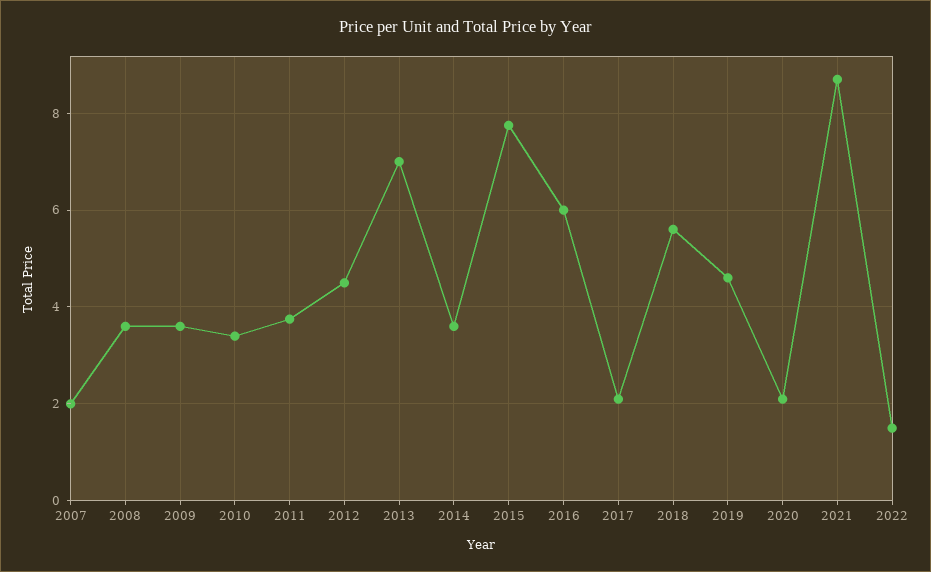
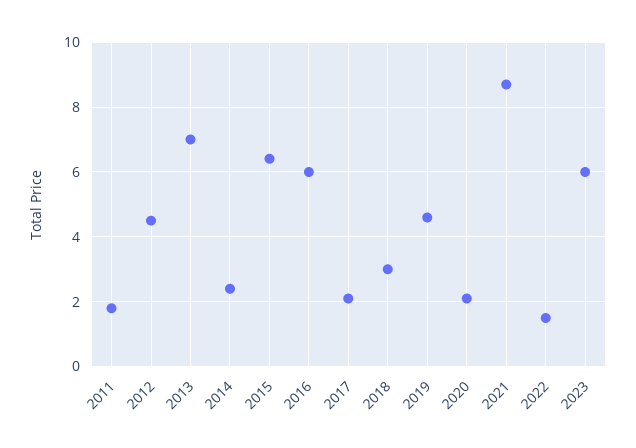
2007: 2 -> none
2008: 3.6 -> none
2009: 3.6 -> none
2010: 3.4 -> none
2011: 3.8 -> 1.8
2014: 3.6 -> 2.4
2015: 7.8 -> 6.4
2018: 5.6 -> 3
2023: none -> 6

